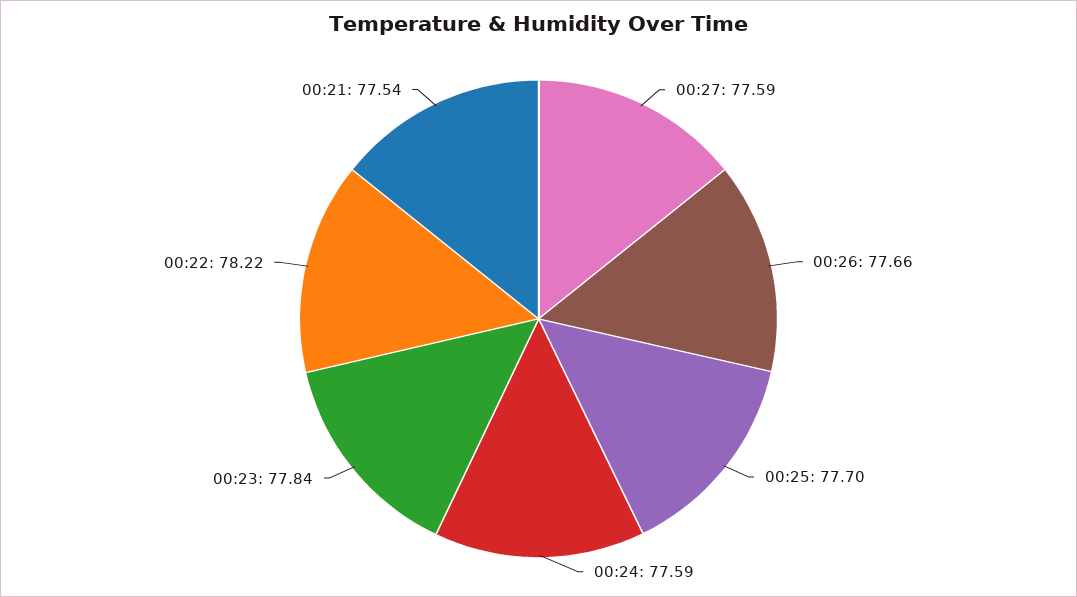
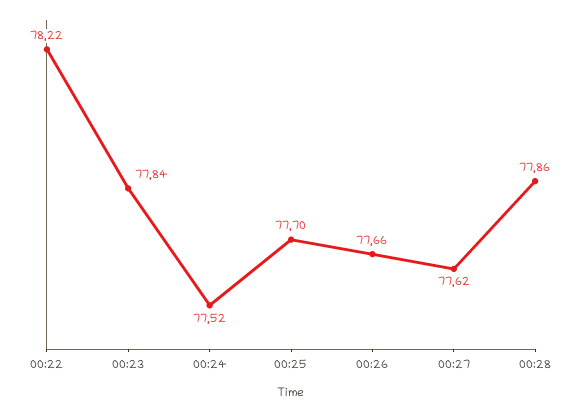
00:27: 77.59 -> 77.62
00:24: 77.59 -> 77.52
00:21: 77.54 -> none
00:28: none -> 77.86

